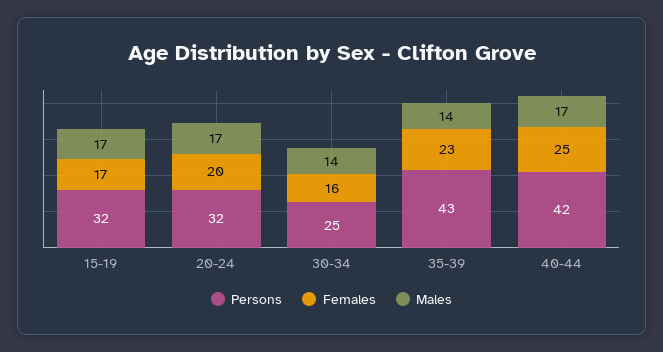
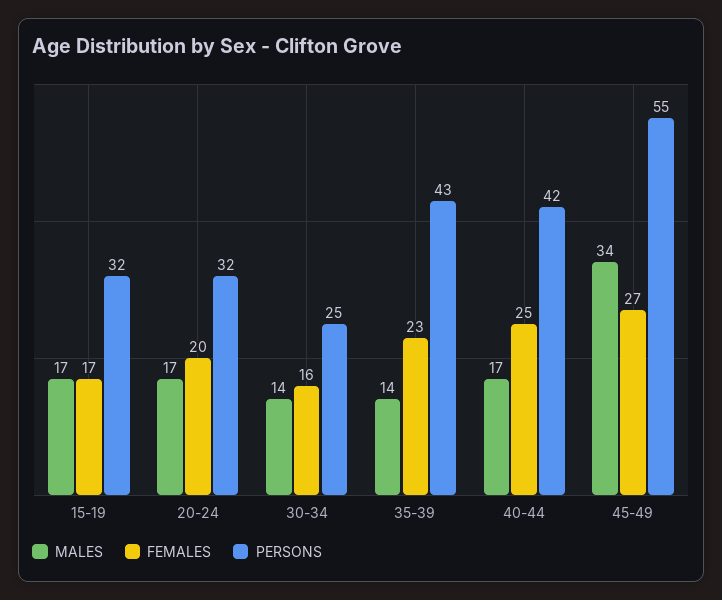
Males, 45-49: none -> 34
Females, 45-49: none -> 27
Persons, 45-49: none -> 55

